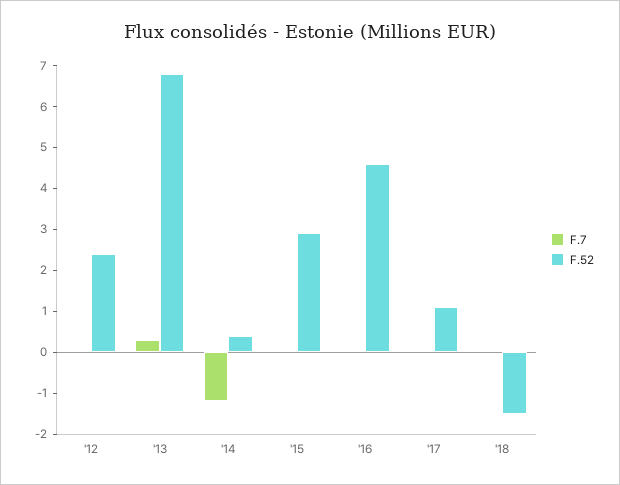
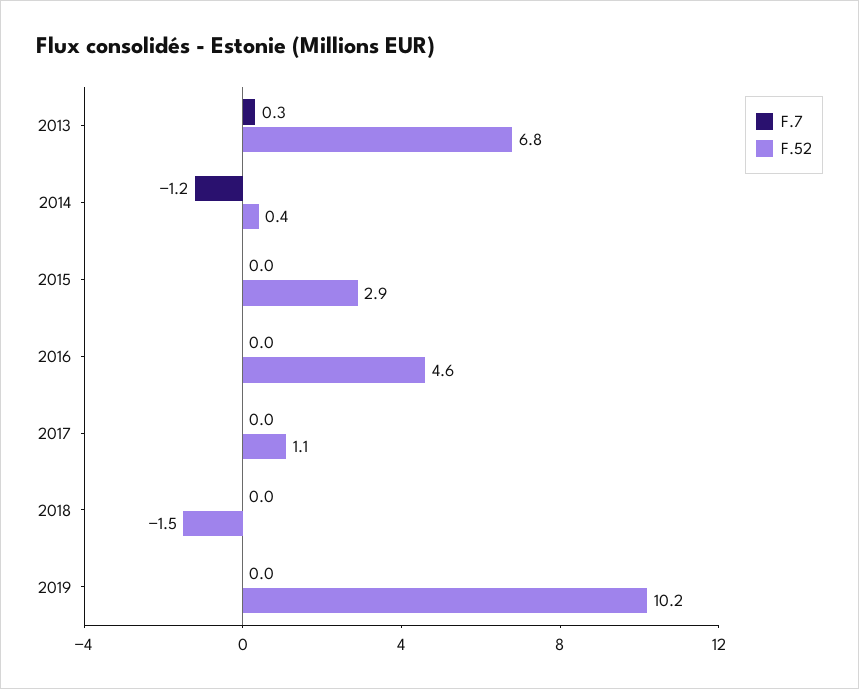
F.7, '12: 0 -> none
F.52, '12: 2.5 -> none
F.7, 2019: none -> 0
F.52, 2019: none -> 10.2

